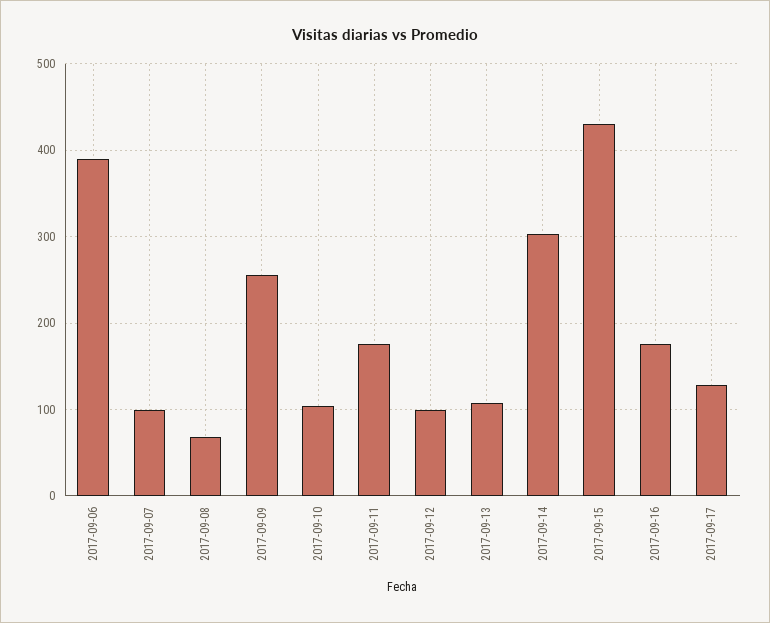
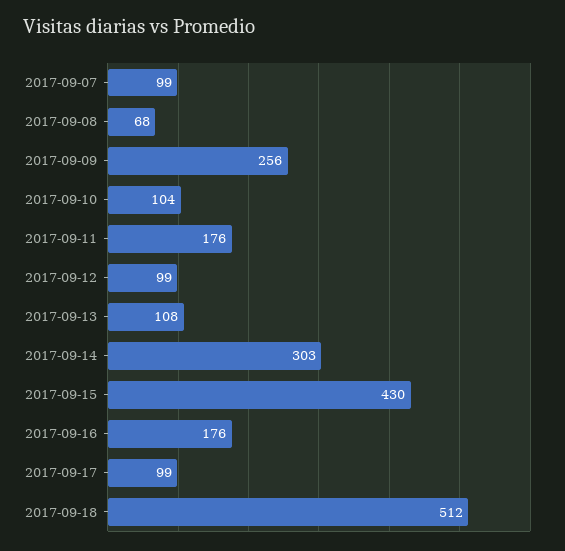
2017-09-06: 390 -> none
2017-09-17: 130 -> 99
2017-09-18: none -> 512

